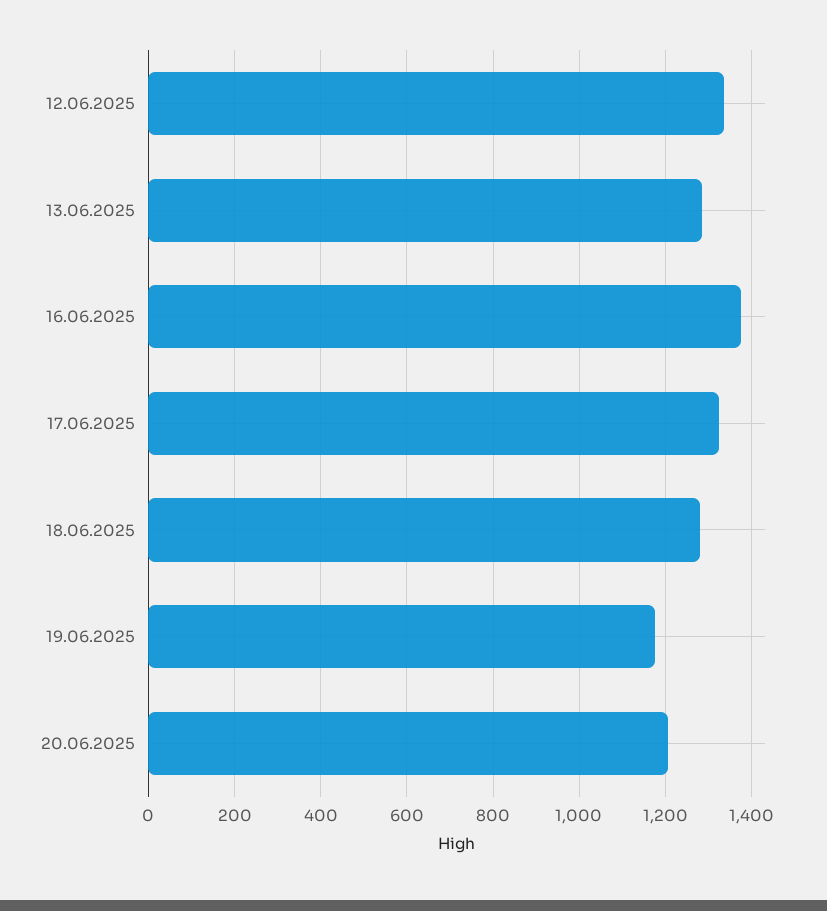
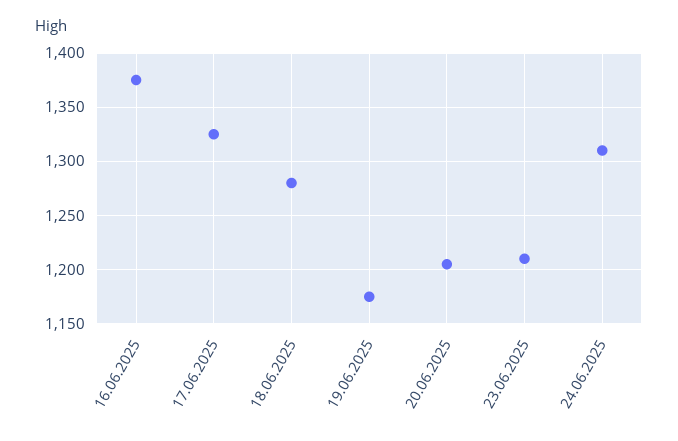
12.06.2025: 1340 -> none
13.06.2025: 1280 -> none
23.06.2025: none -> 1210
24.06.2025: none -> 1310

